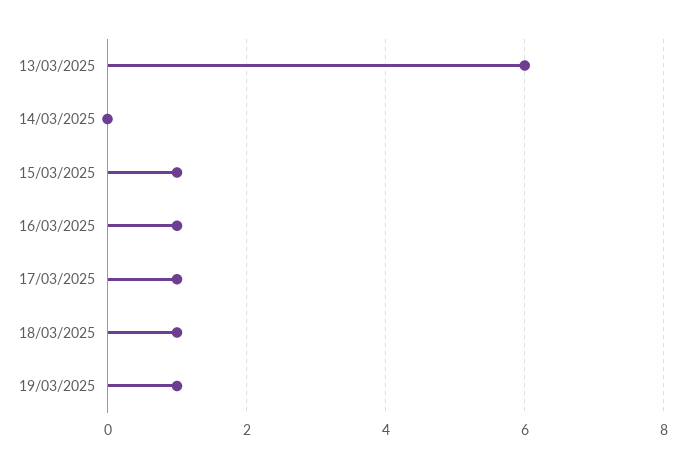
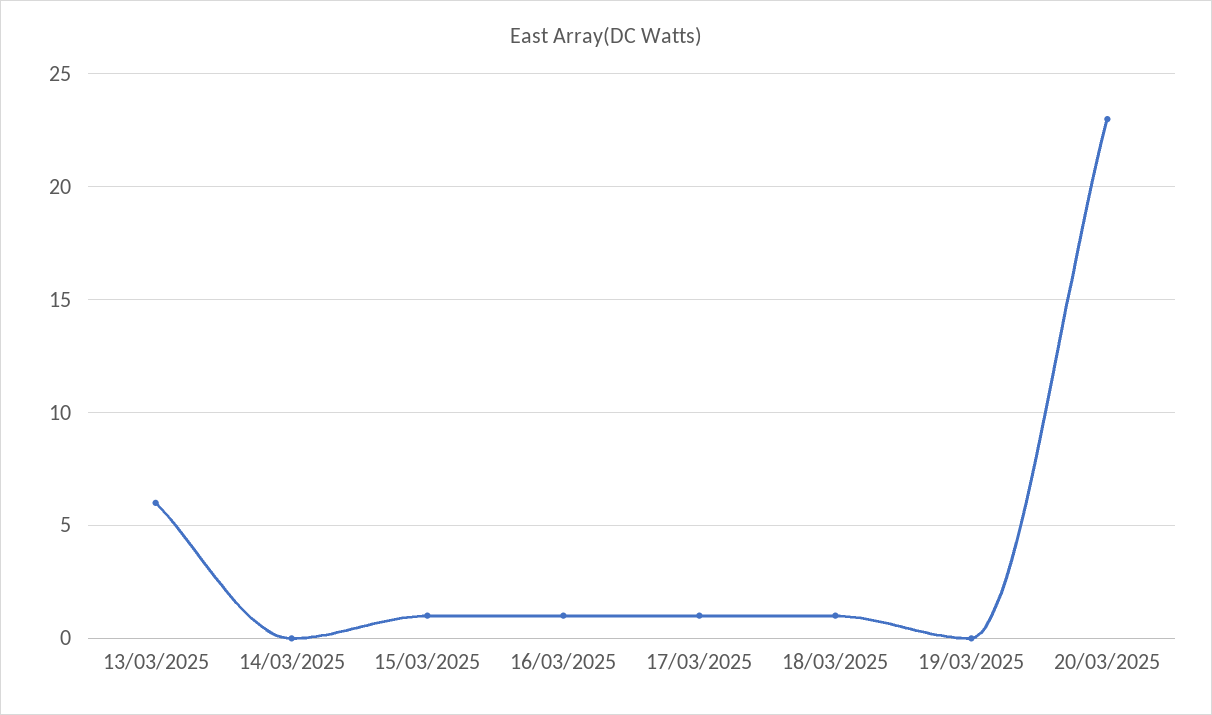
19/03/2025: 1 -> 0
20/03/2025: none -> 23

